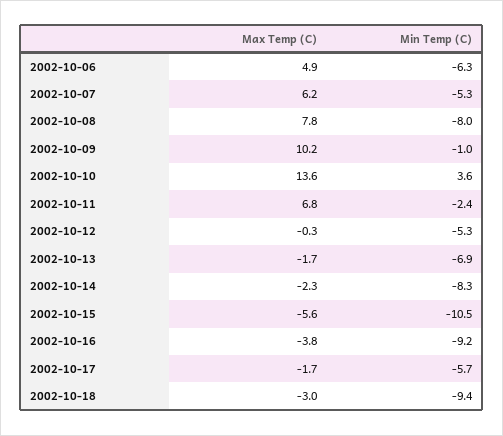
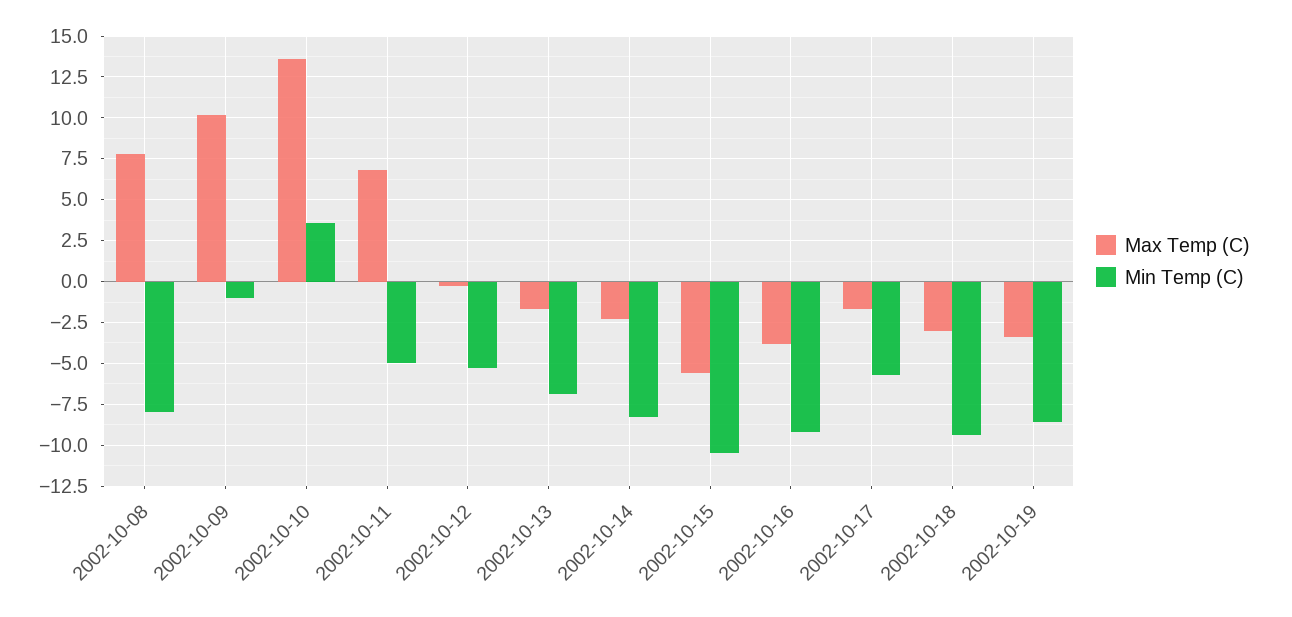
Max Temp (C), 2002-10-06: 4.9 -> none
Min Temp (C), 2002-10-06: -6.3 -> none
Max Temp (C), 2002-10-07: 6.2 -> none
Min Temp (C), 2002-10-07: -5.3 -> none
Min Temp (C), 2002-10-11: -2.4 -> -5
Max Temp (C), 2002-10-19: none -> -3.5
Min Temp (C), 2002-10-19: none -> -8.5

